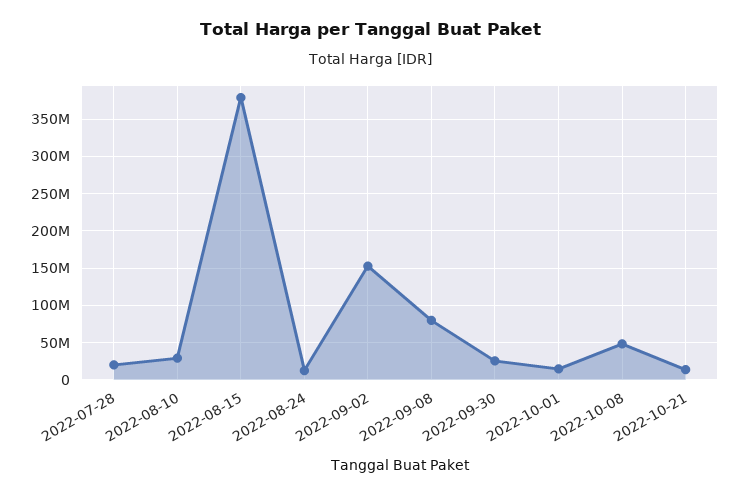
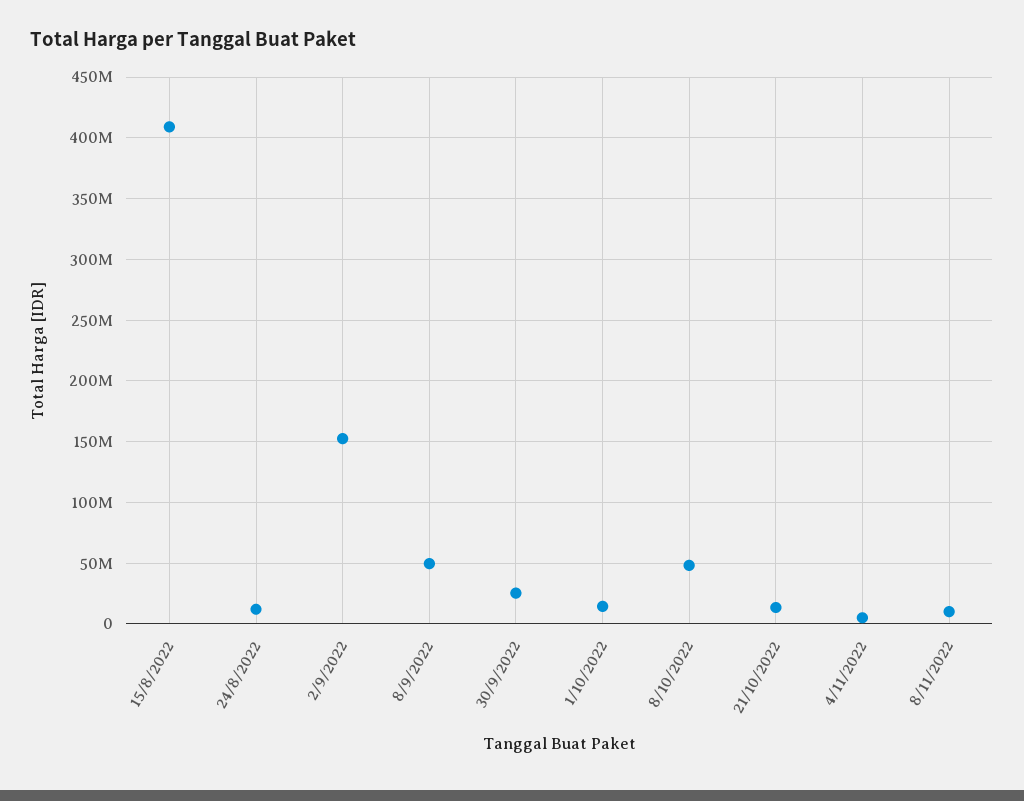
2022-07-28: 20000000 -> none
2022-08-10: 30000000 -> none
2022-08-15: 380000000 -> 410000000
2022-09-08: 80000000 -> 50000000
4/11/2022: none -> 5000000
8/11/2022: none -> 10000000

